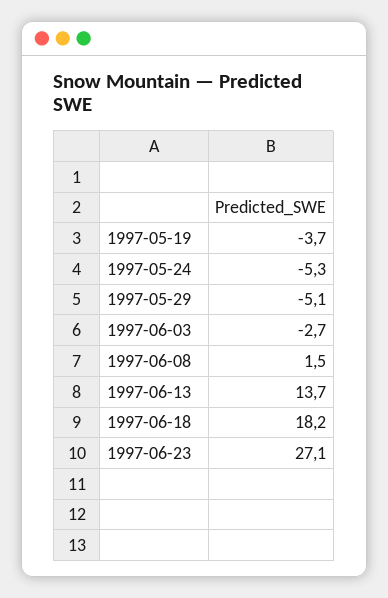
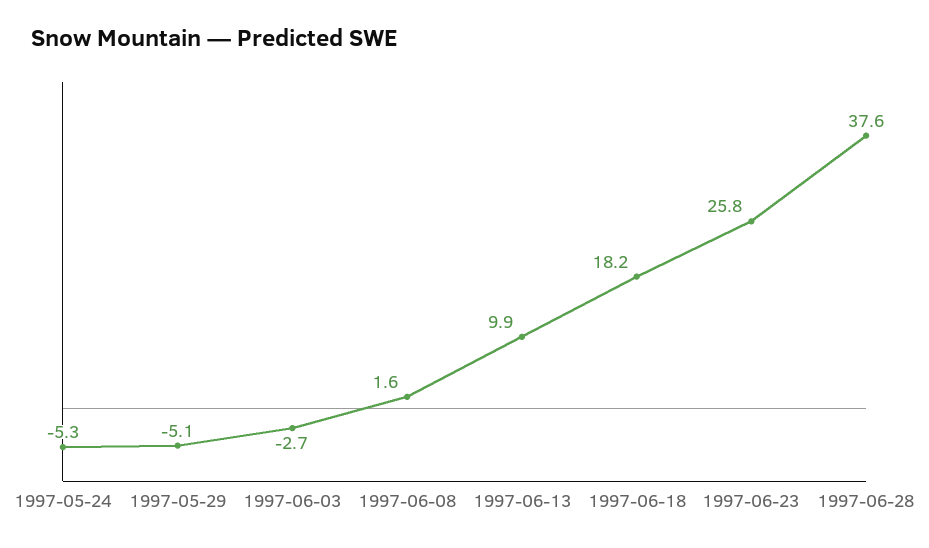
1997-05-19: -3.7 -> none
1997-06-08: 1.5 -> 1.6
1997-06-13: 13.7 -> 9.9
1997-06-23: 27.1 -> 25.8
1997-06-28: none -> 37.6

